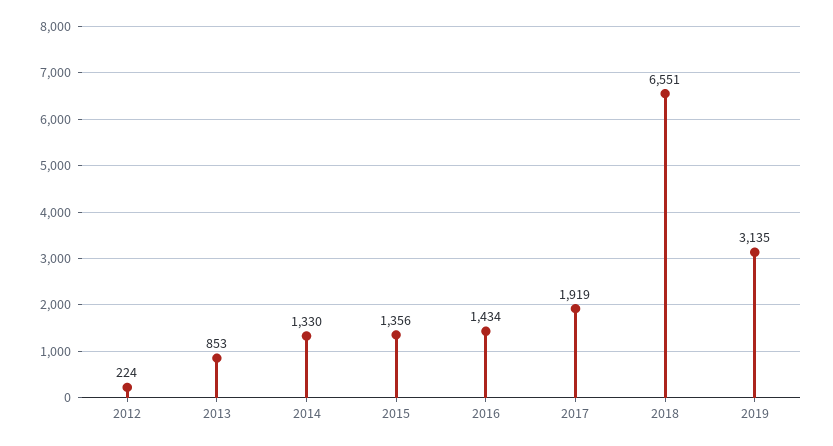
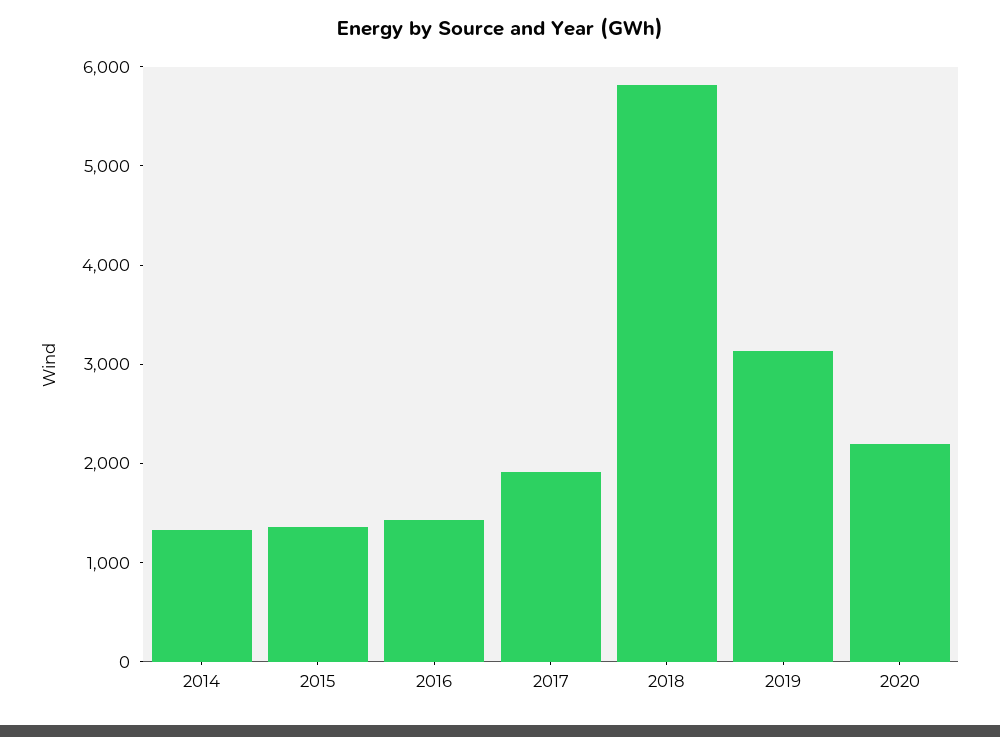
2012: 224 -> none
2013: 853 -> none
2018: 6551 -> 5800
2020: none -> 2200

